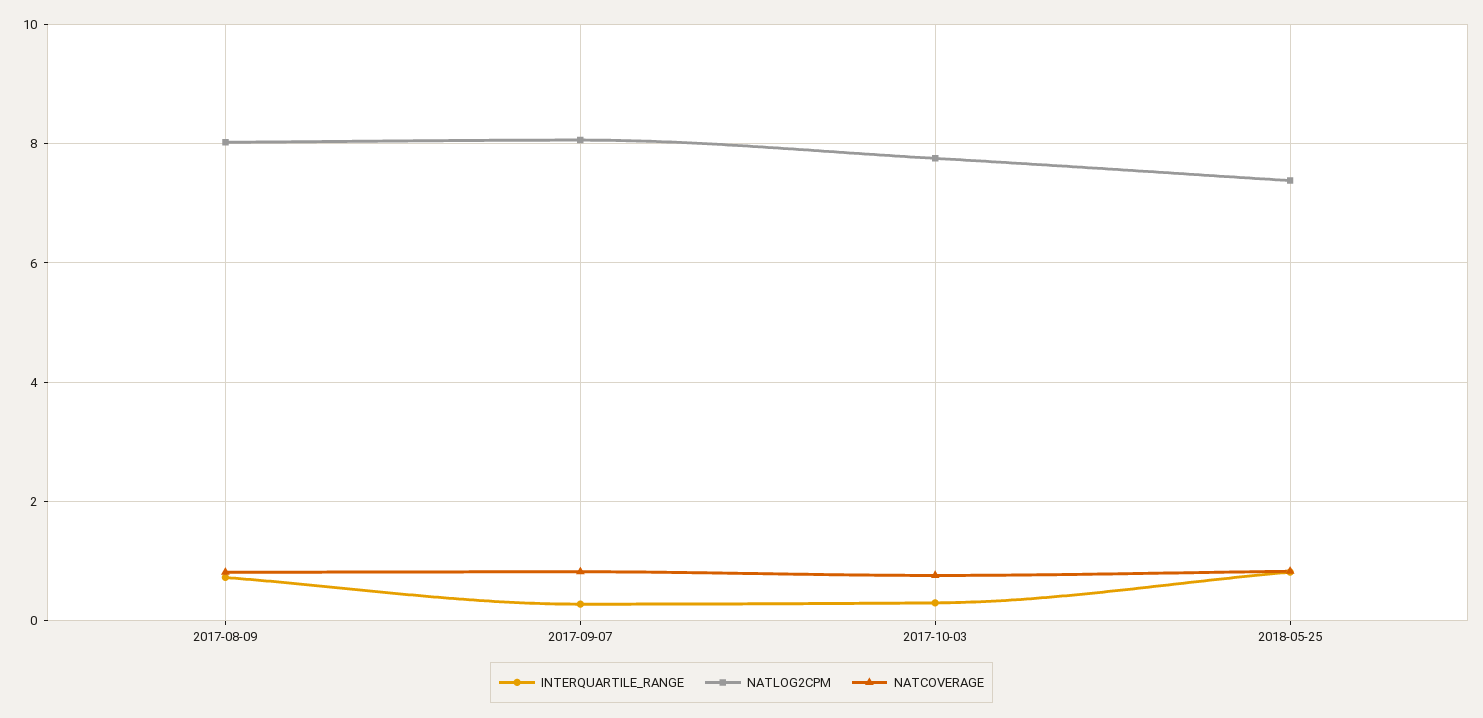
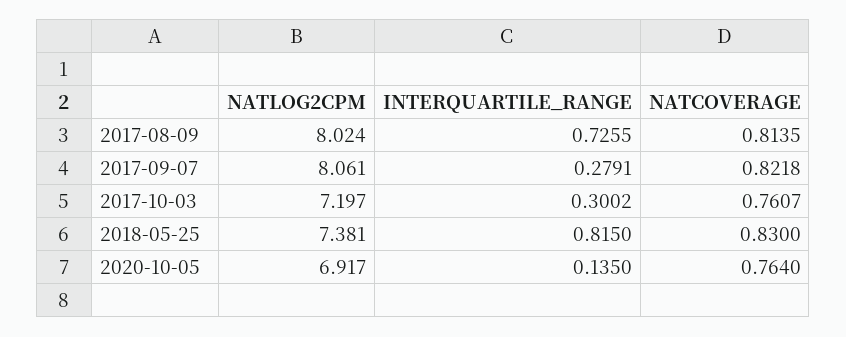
NATLOG2CPM, 2017-10-03: 7.8 -> 7.197
NATLOG2CPM, 2020-10-05: none -> 6.917
INTERQUARTILE_RANGE, 2020-10-05: none -> 0.135
NATCOVERAGE, 2020-10-05: none -> 0.764

